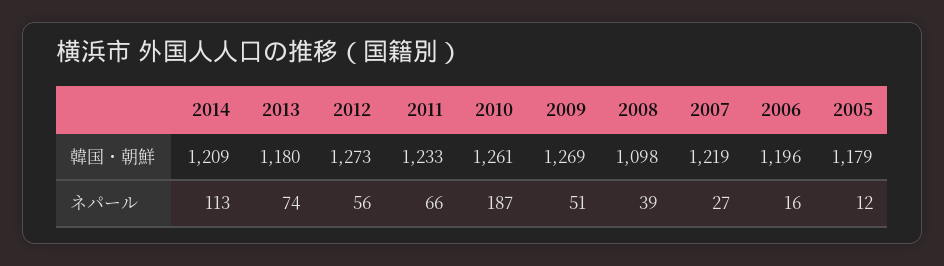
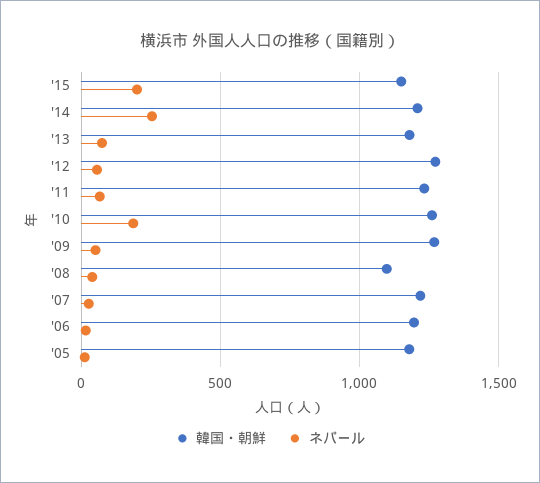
ネパール, 2014: 113 -> 250
韓国・朝鮮, '15: none -> 1150
ネパール, '15: none -> 200

